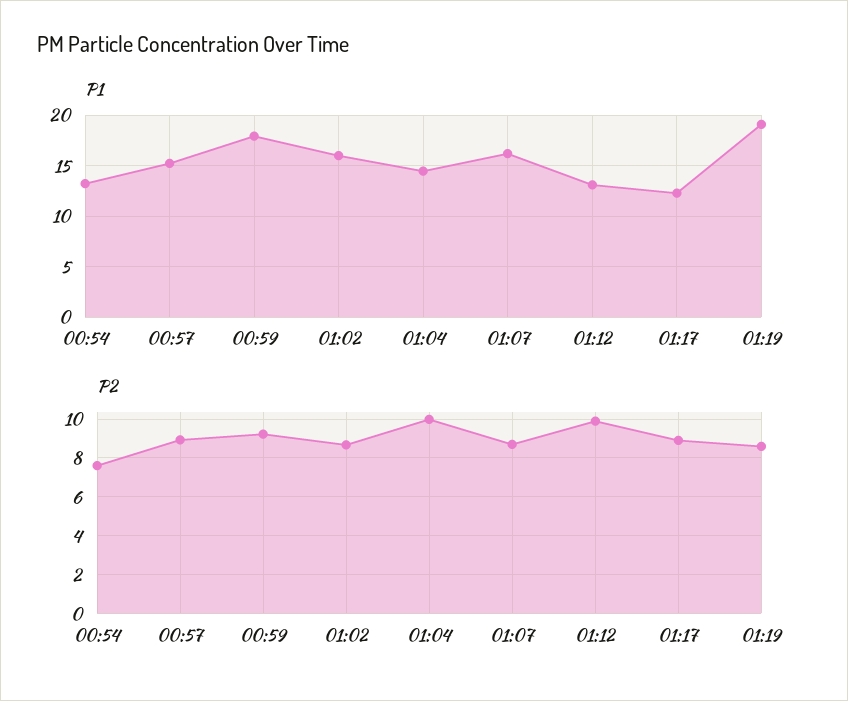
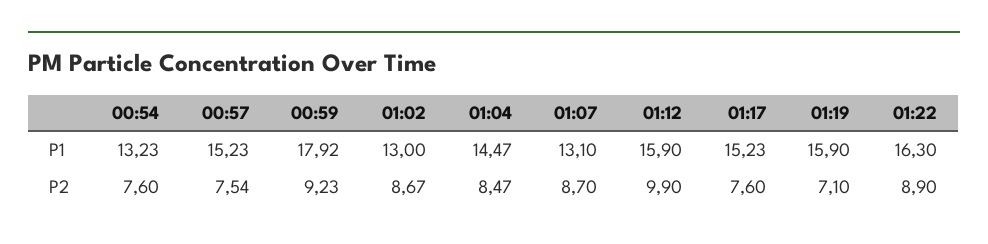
P1, 01:02: 16 -> 13
P1, 01:07: 16 -> 13.1
P1, 01:12: 13 -> 15.9
P1, 01:17: 12 -> 15.23
P1, 01:19: 19 -> 15.9
P2, 00:57: 9 -> 7.54
P2, 01:04: 10 -> 8.47
P2, 01:17: 9 -> 7.6
P2, 01:19: 8.5 -> 7.1
P1, 01:22: none -> 16.3
P2, 01:22: none -> 8.9

